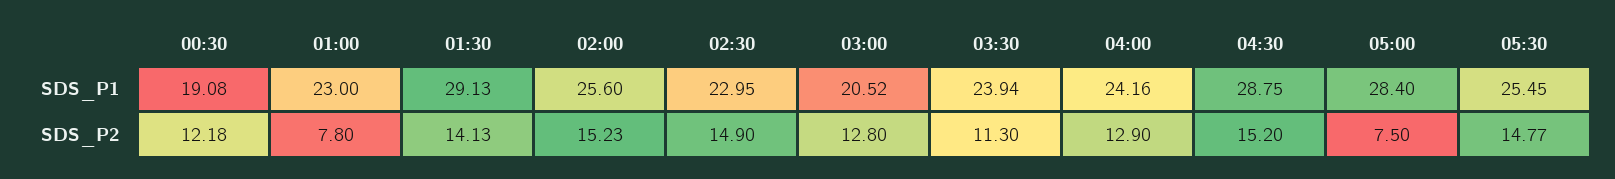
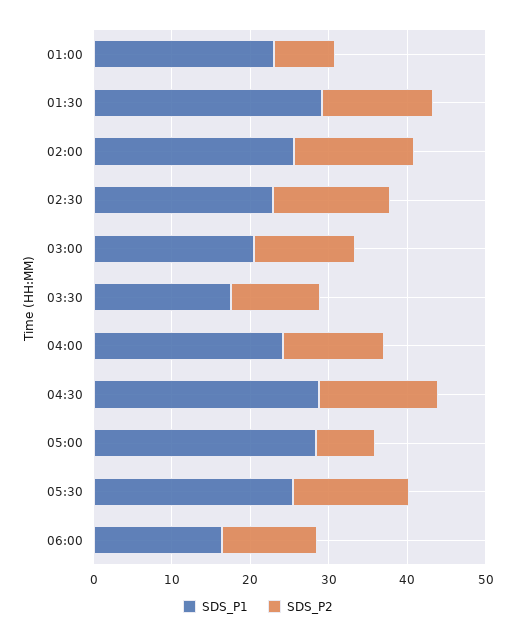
SDS_P1, 00:30: 19.08 -> none
SDS_P1, 03:30: 23.94 -> 18
SDS_P2, 00:30: 12.18 -> none
SDS_P1, 06:00: none -> 16
SDS_P2, 06:00: none -> 12

